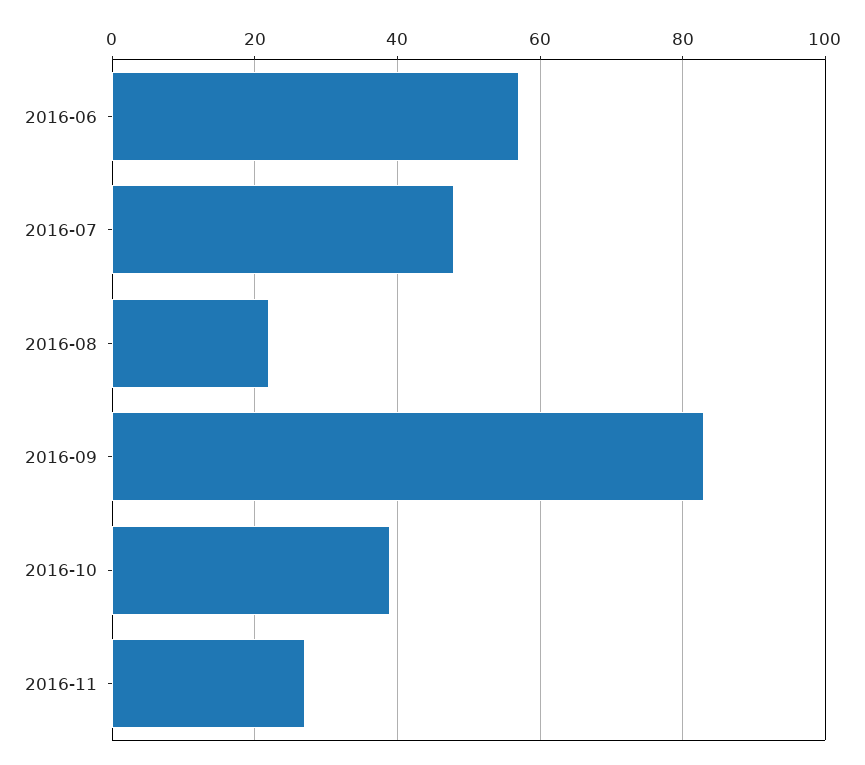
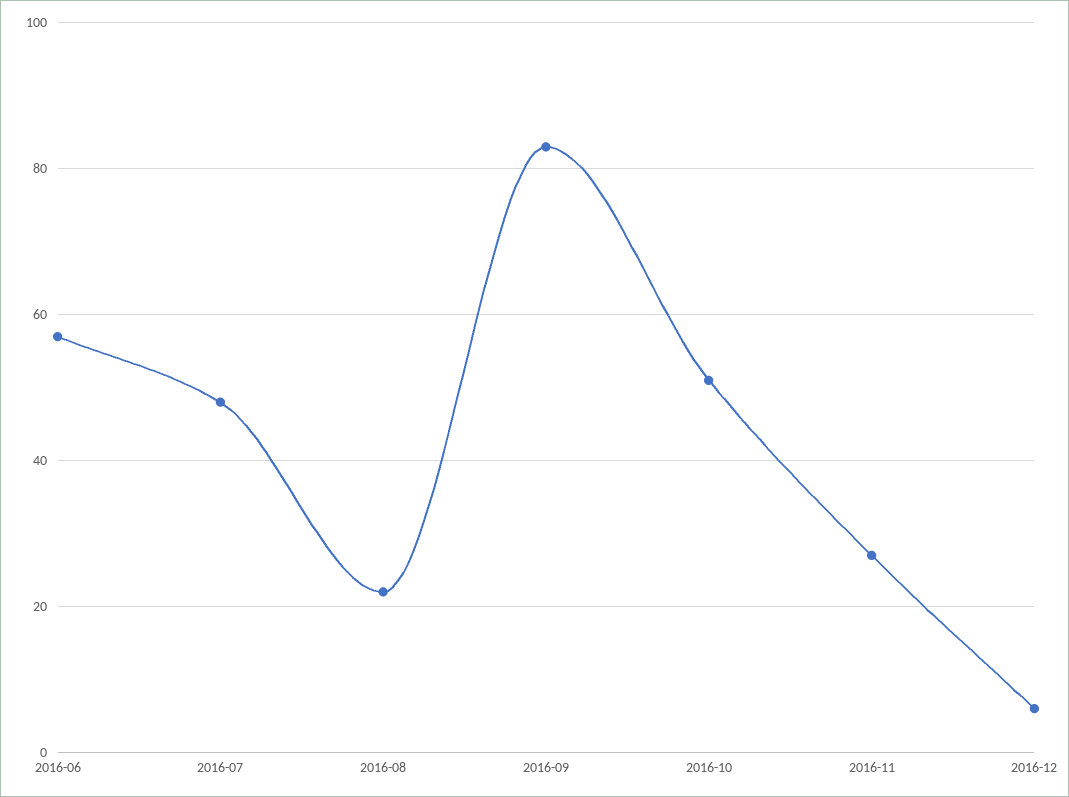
2016-10: 40 -> 50
2016-12: none -> 5

